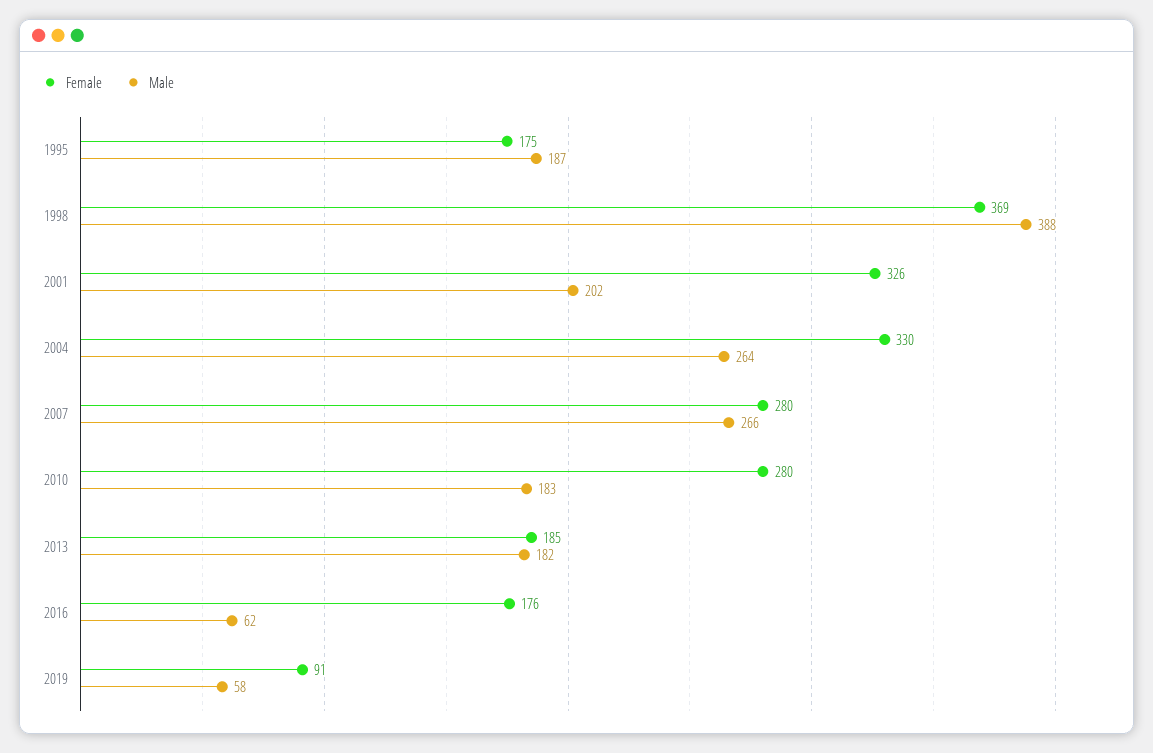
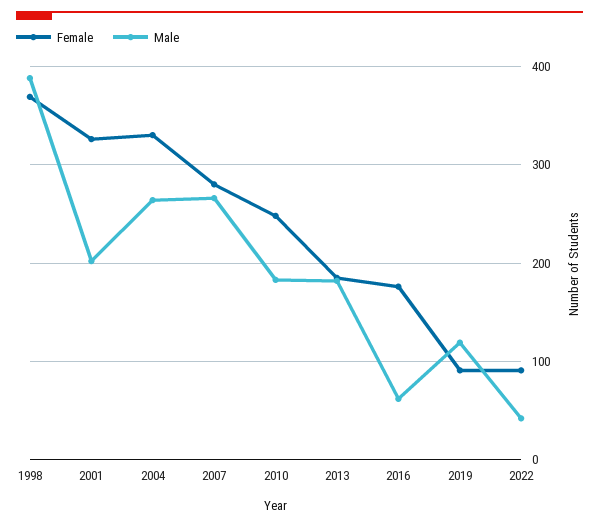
Female, 1995: 175 -> none
Male, 1995: 187 -> none
Female, 2010: 280 -> 250
Male, 2019: 58 -> 120
Female, 2022: none -> 90
Male, 2022: none -> 40

